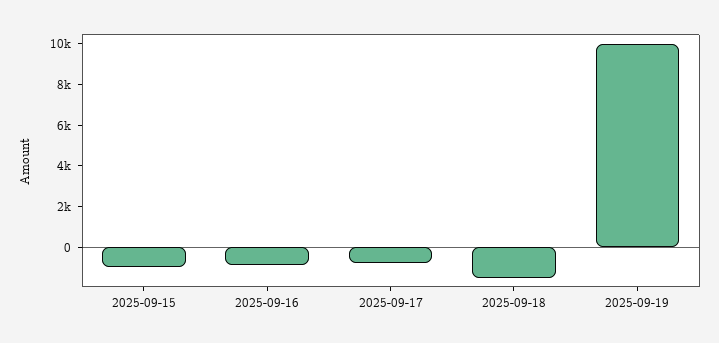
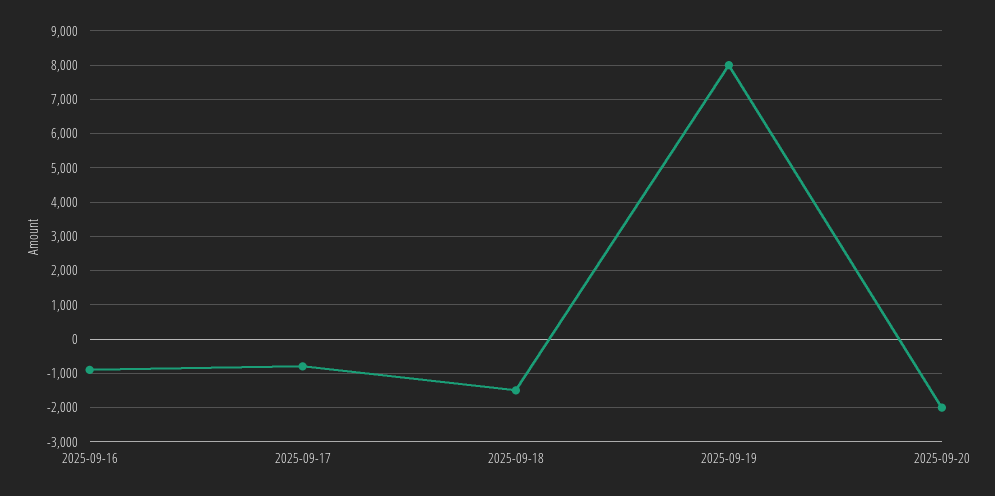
2025-09-15: -1000 -> none
2025-09-19: 10000 -> 8000
2025-09-20: none -> -2000

